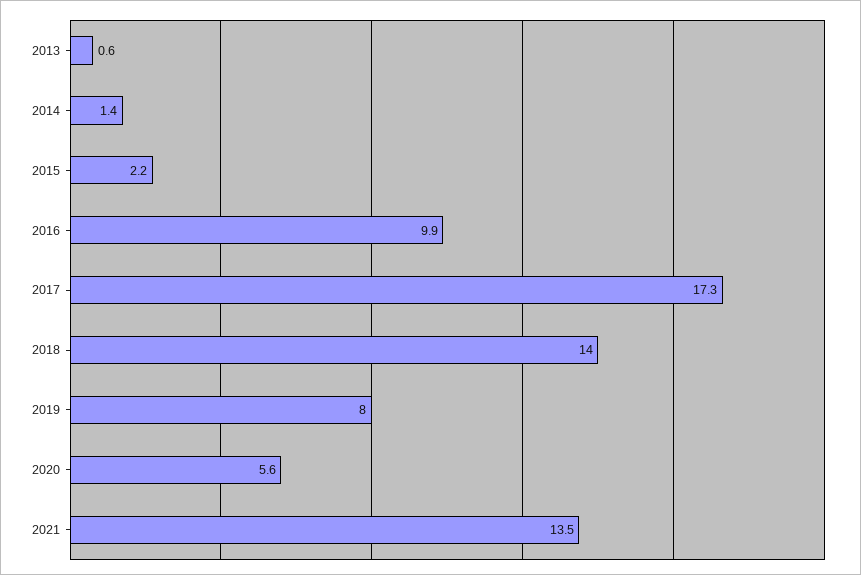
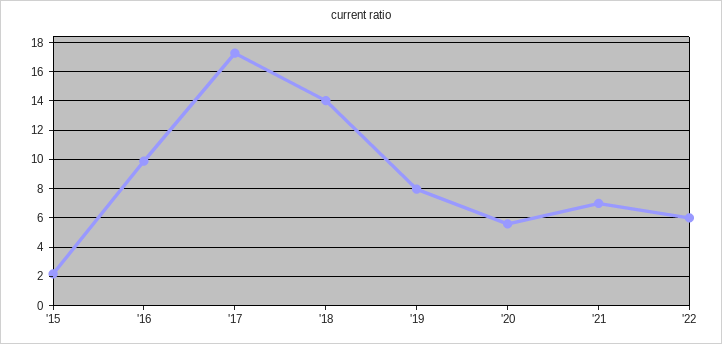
2013: 0.6 -> none
2014: 1.4 -> none
2021: 13.5 -> 7
'22: none -> 6

